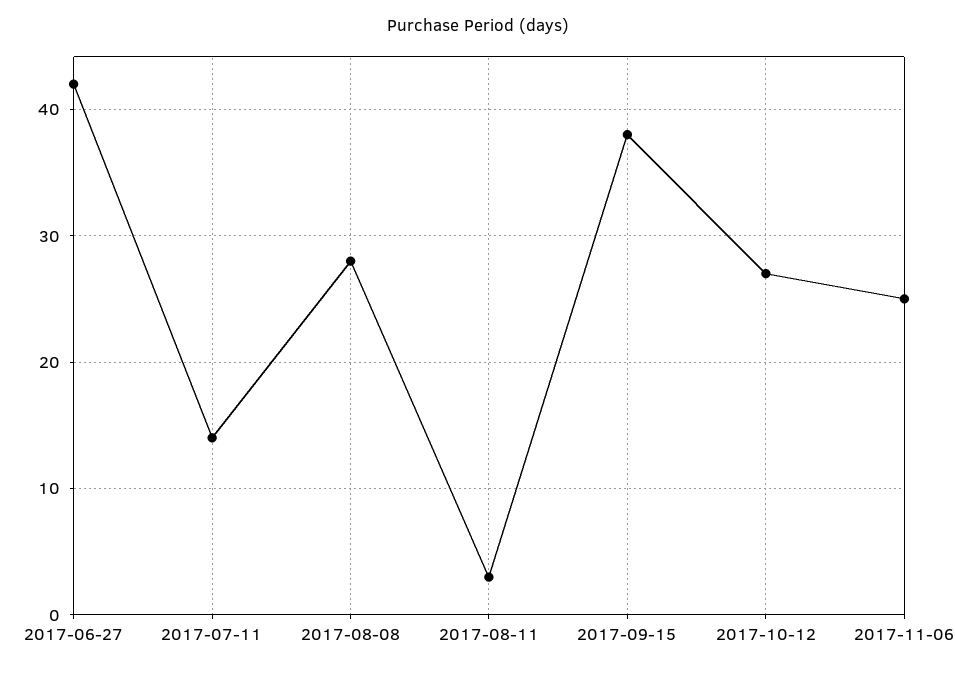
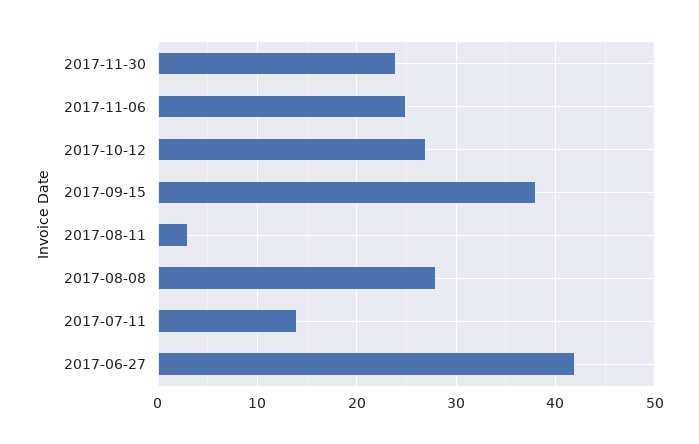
2017-11-30: none -> 24

